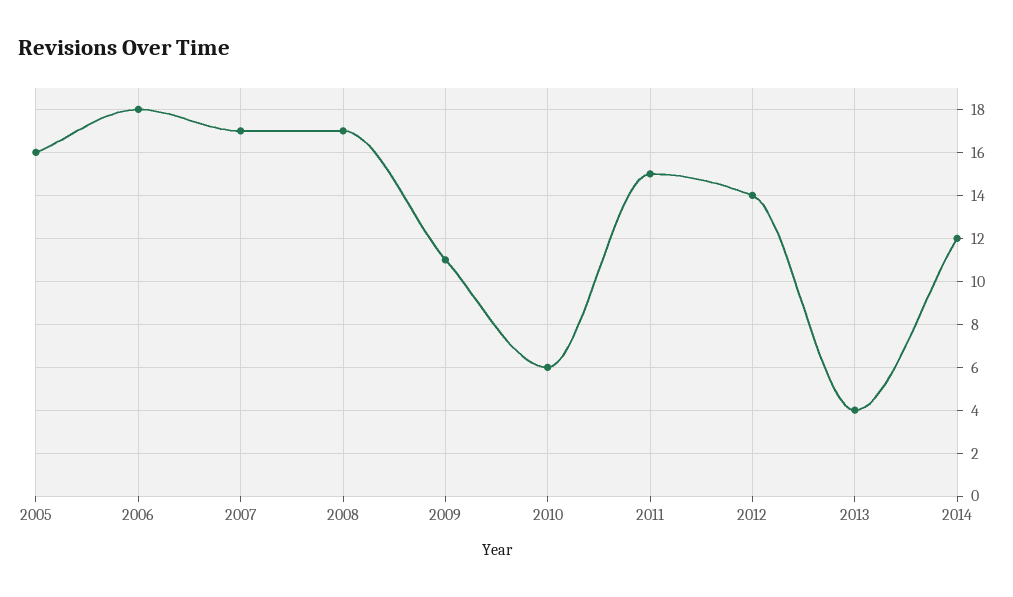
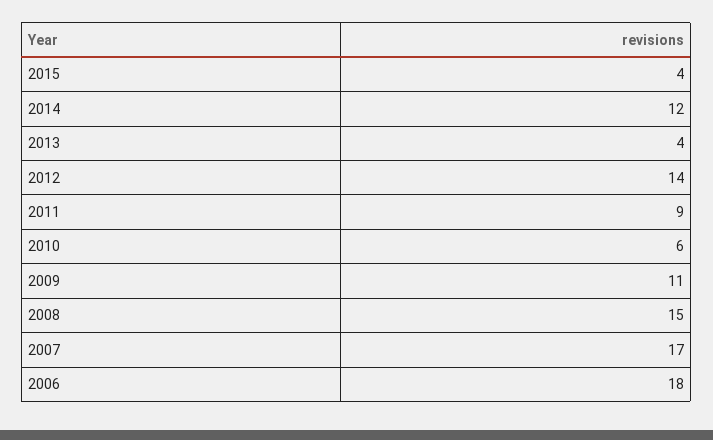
2005: 16 -> none
2008: 17 -> 15
2011: 15 -> 9
2015: none -> 4

